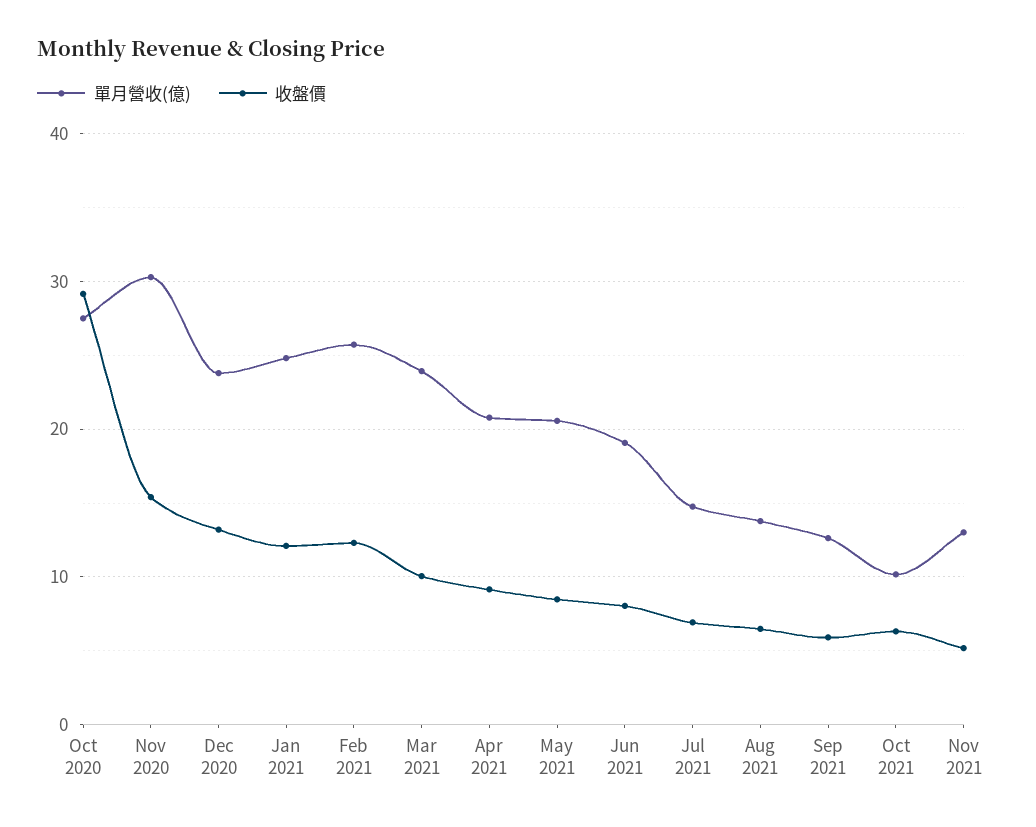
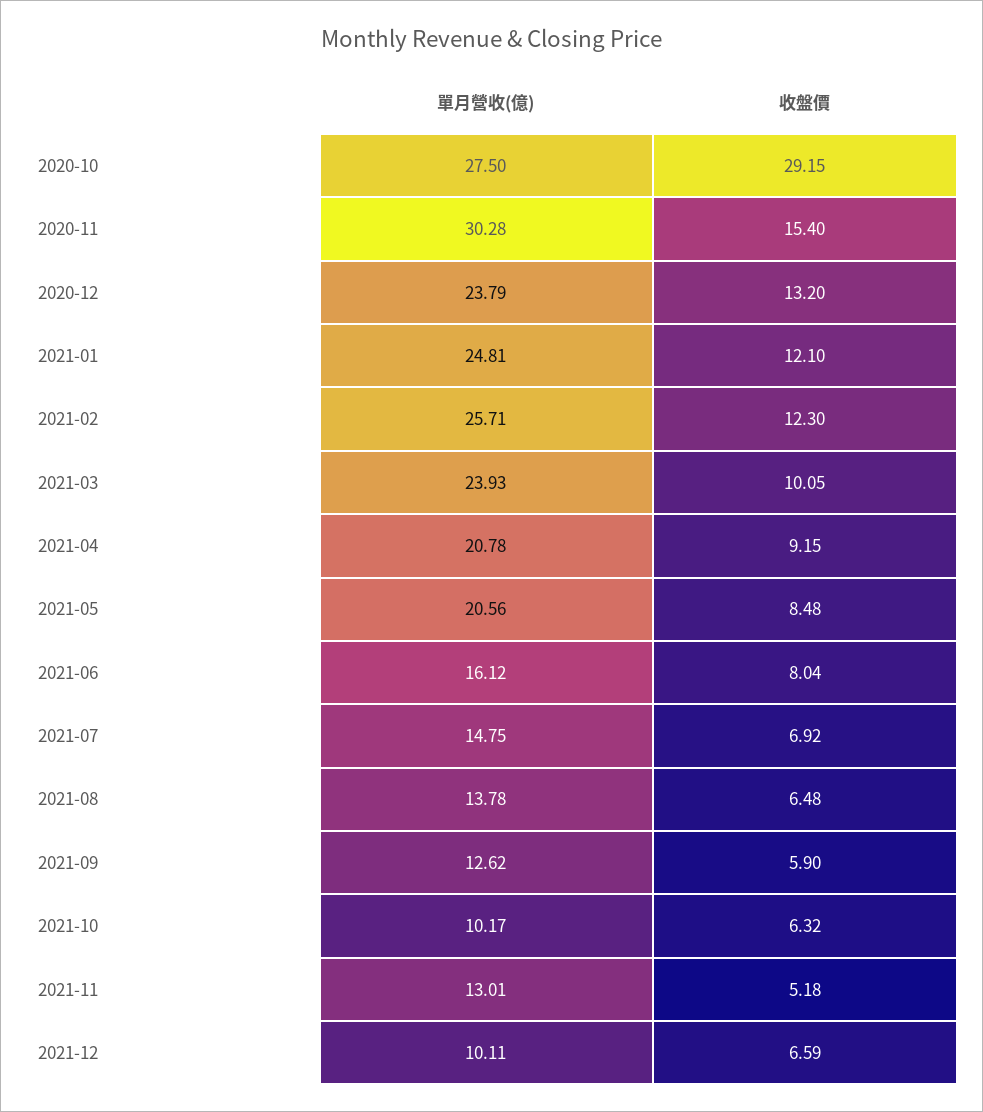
單月營收(億), Jun 2021: 19 -> 16.12
單月營收(億), 2021-12: none -> 10.11
收盤價, 2021-12: none -> 6.59

